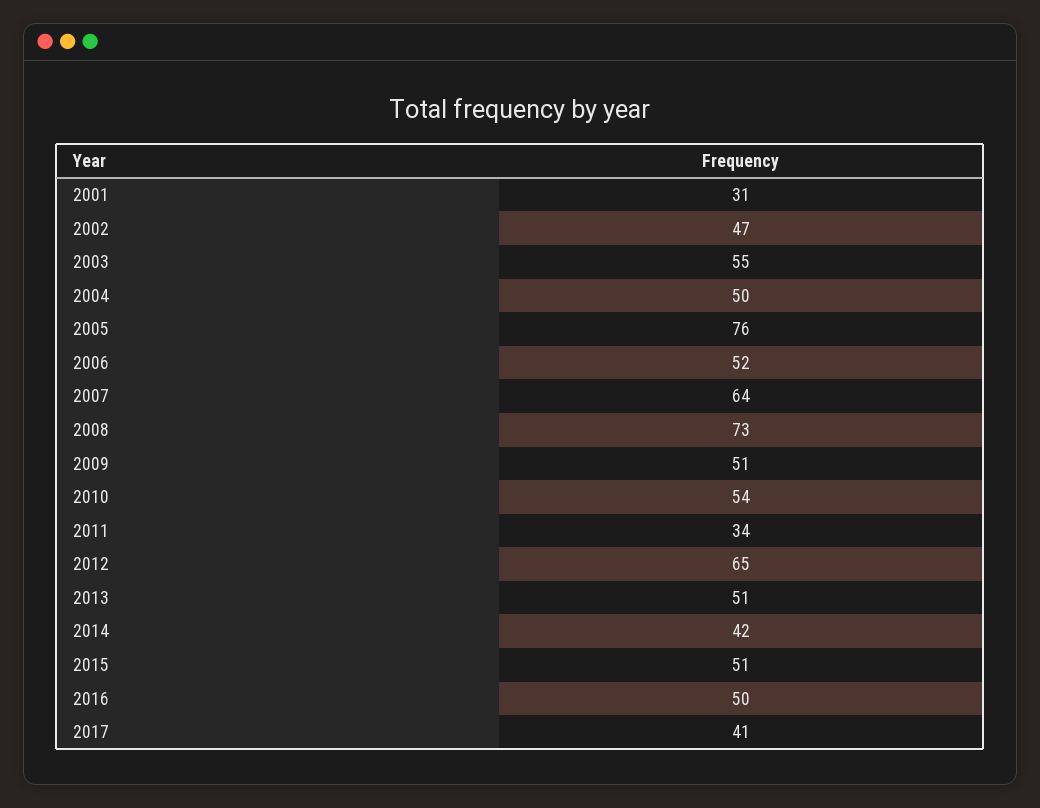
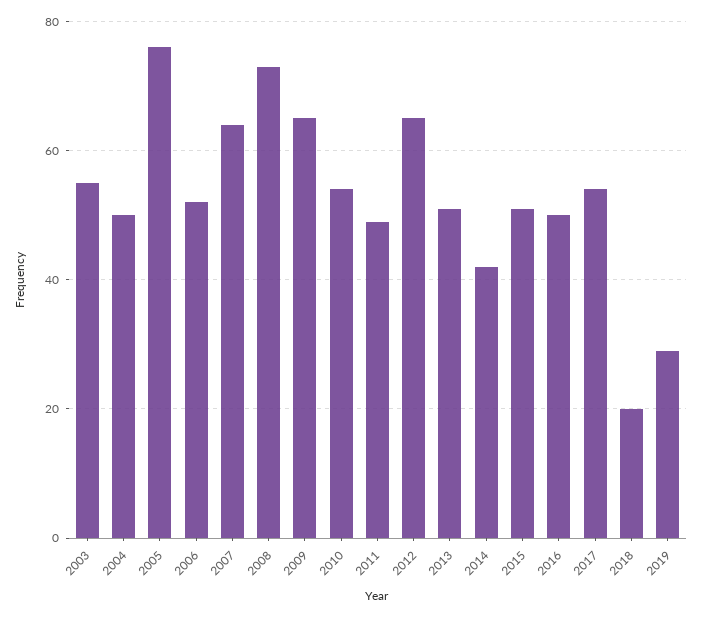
2001: 31 -> none
2002: 47 -> none
2009: 51 -> 65
2011: 34 -> 50
2017: 41 -> 55
2018: none -> 20
2019: none -> 30

